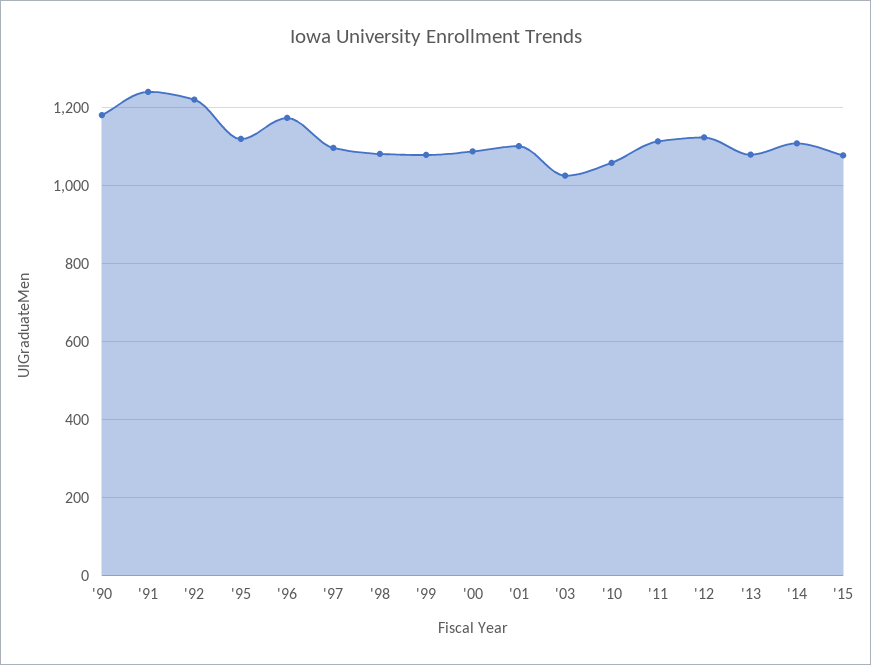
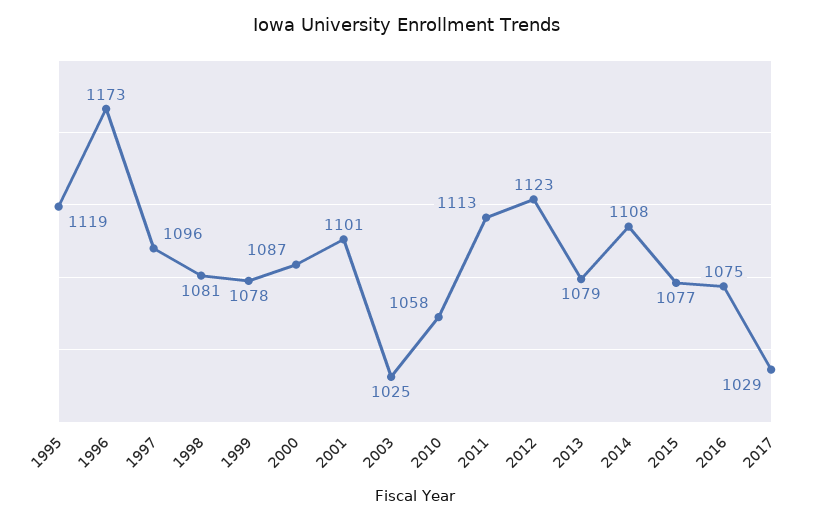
'90: 1180 -> none
'91: 1240 -> none
'92: 1220 -> none
2016: none -> 1075
2017: none -> 1029

